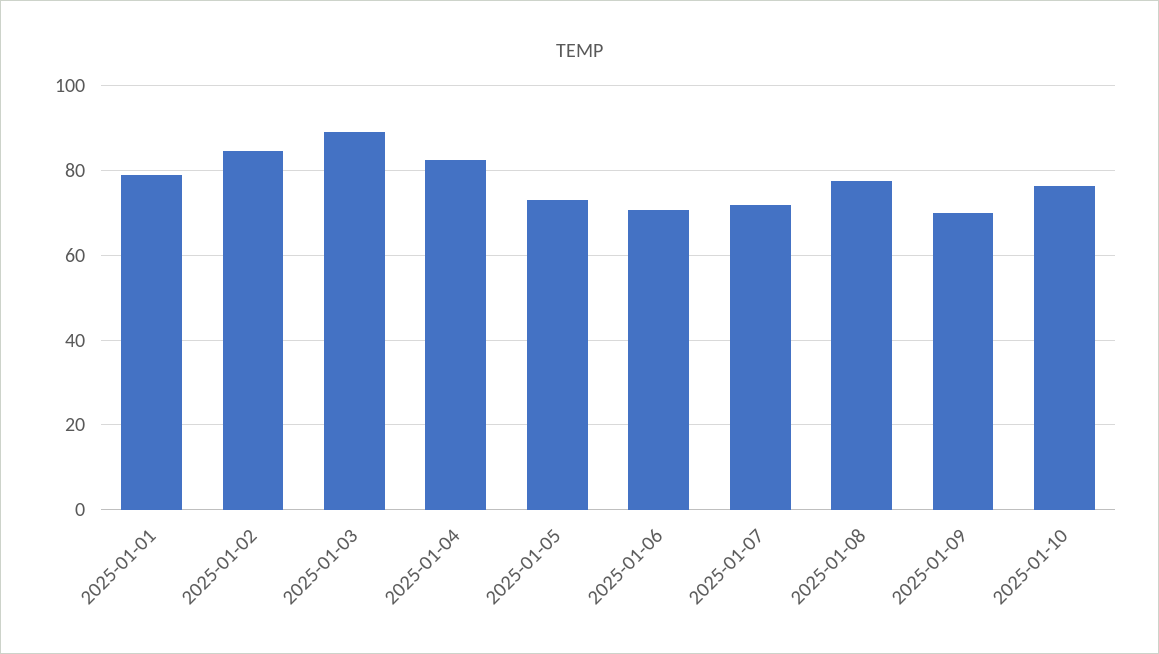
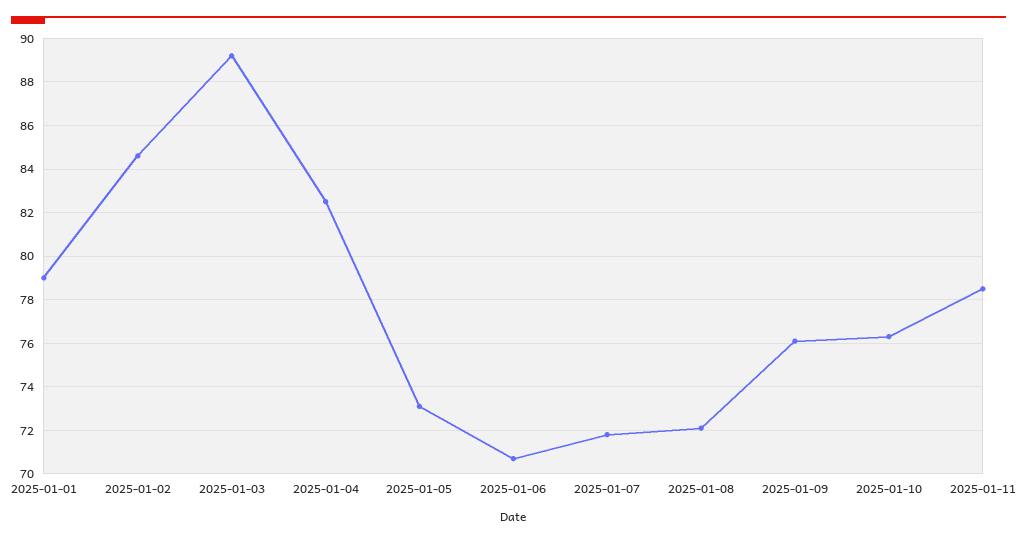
2025-01-08: 78 -> 72
2025-01-09: 70 -> 76
2025-01-11: none -> 78.5

